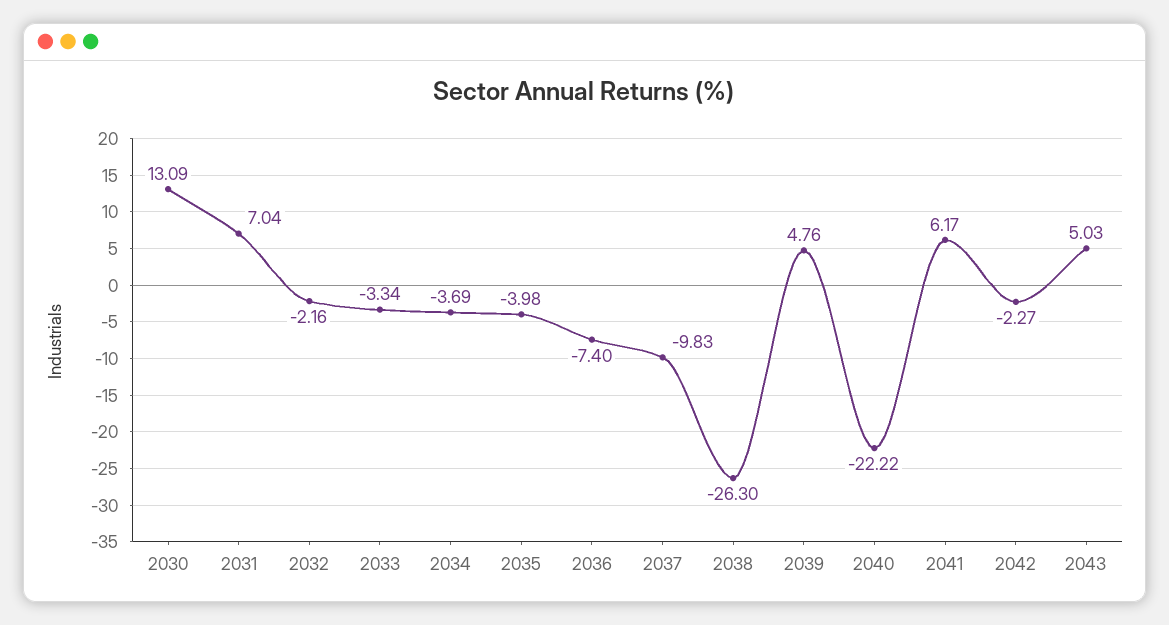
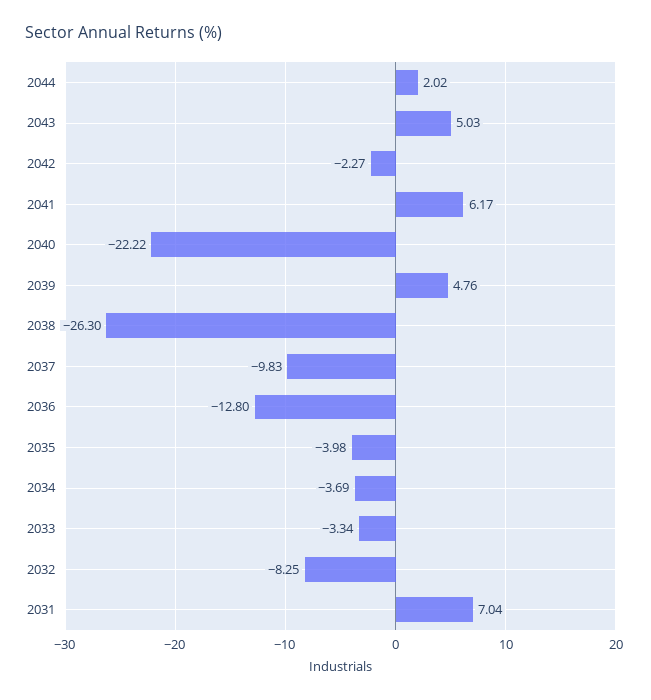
2030: 13.09 -> none
2032: -2.16 -> -8.25
2036: -7.4 -> -12.8
2044: none -> 2.02

